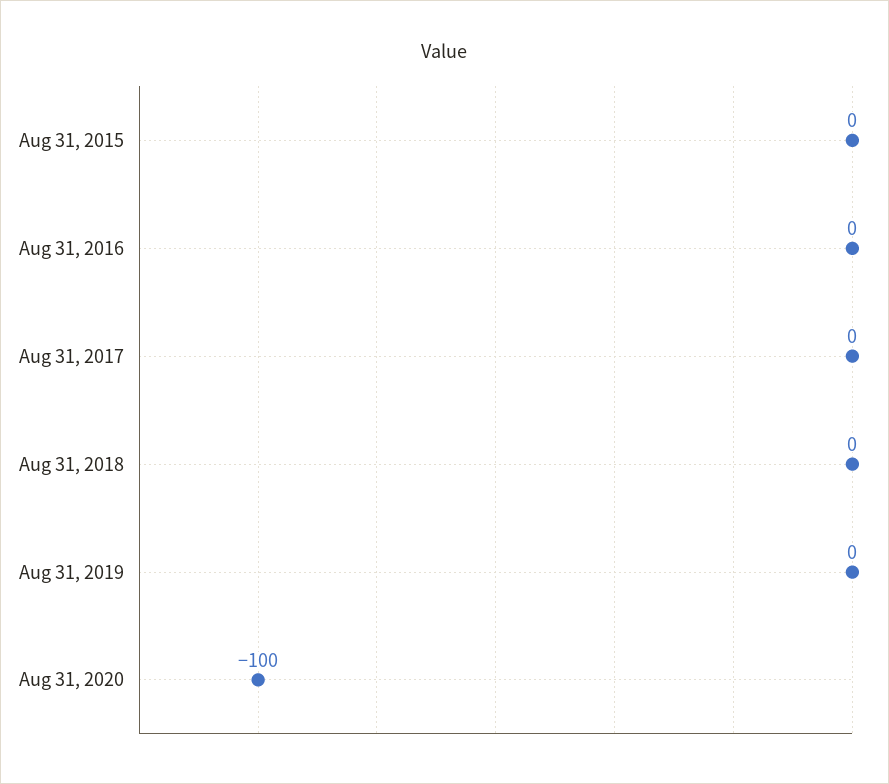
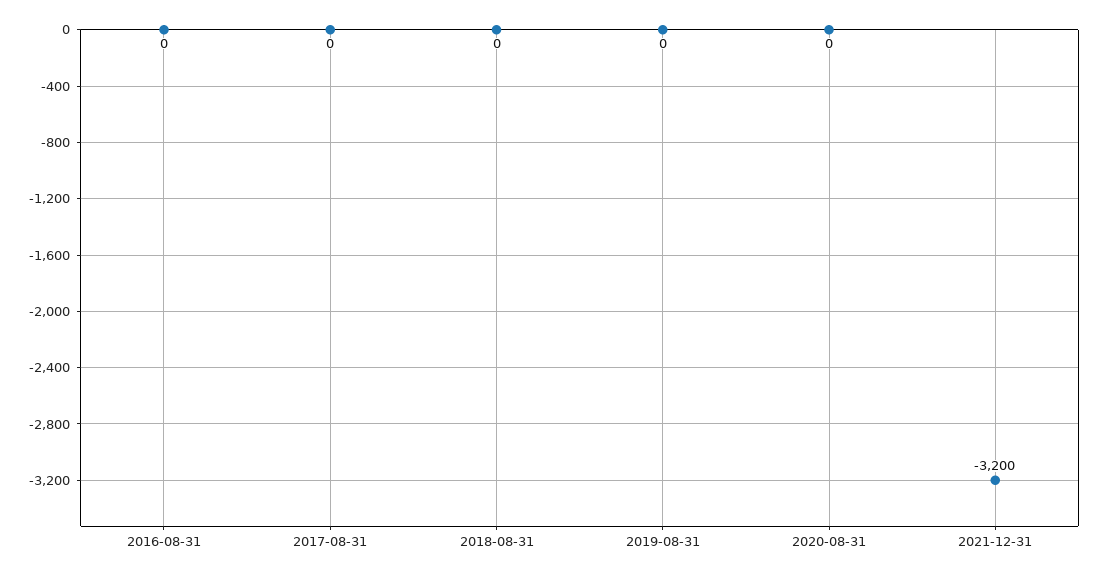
Aug 31, 2015: 0 -> none
Aug 31, 2020: -100 -> 0
2021-12-31: none -> -3200

